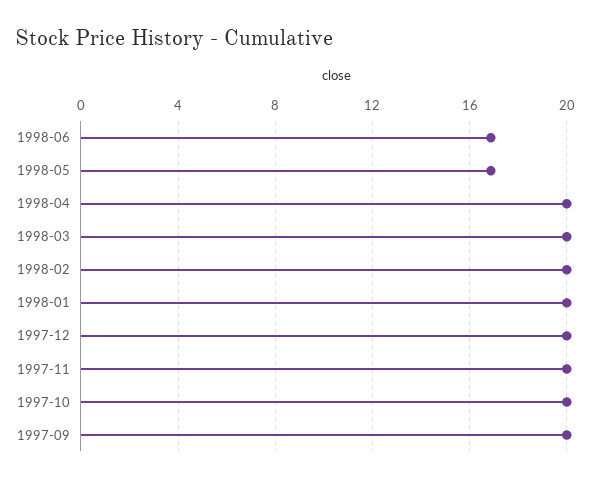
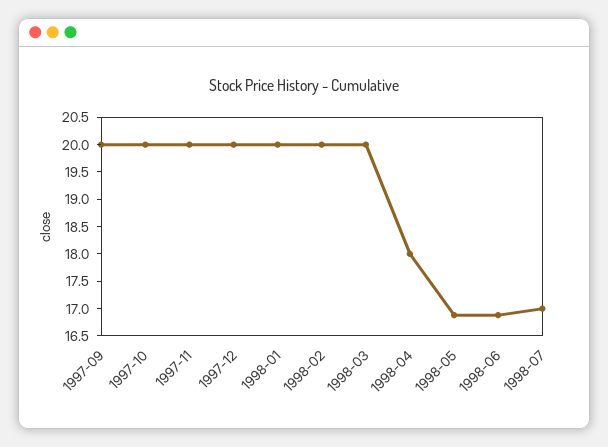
1998-04: 20 -> 18
1998-07: none -> 17

